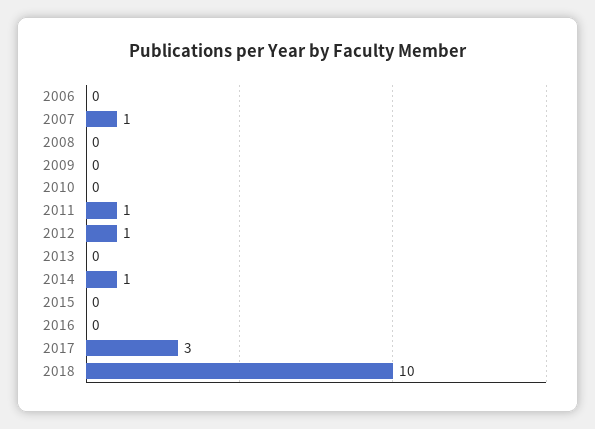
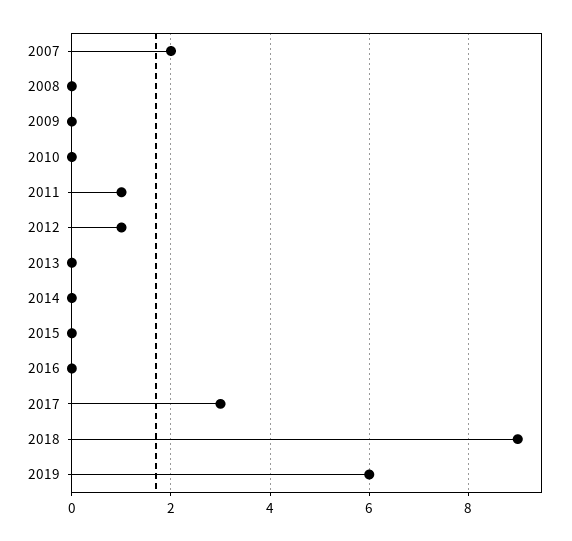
2006: 0 -> none
2007: 1 -> 2
2014: 1 -> 0
2018: 10 -> 9
2019: none -> 6

